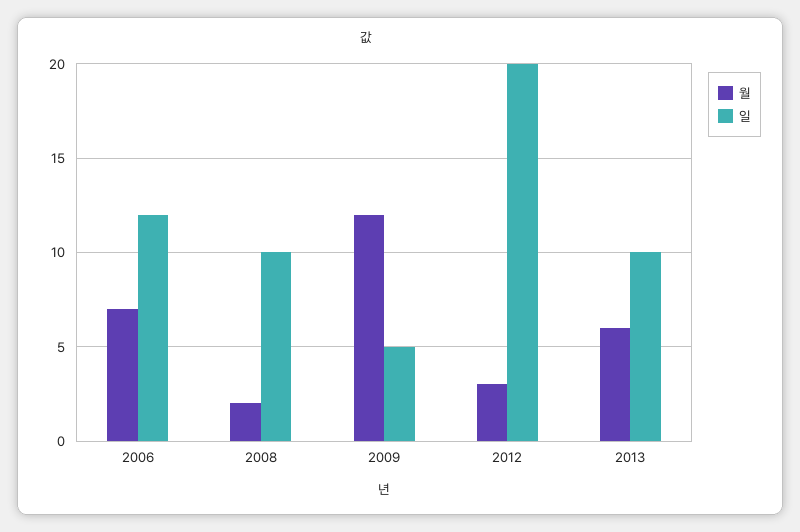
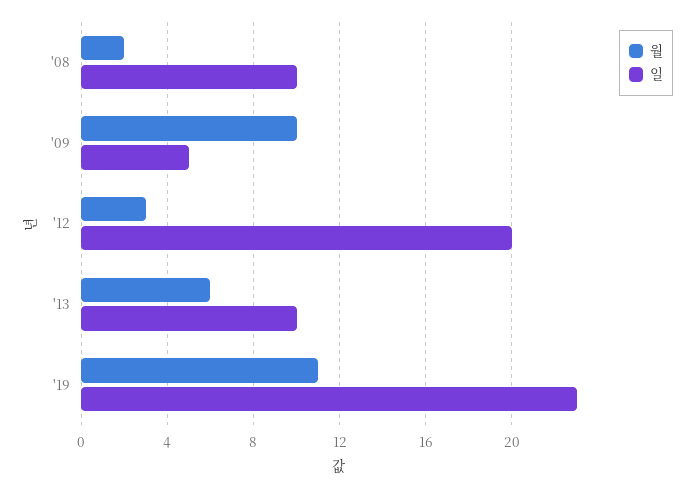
월, 2006: 7 -> none
일, 2006: 12 -> none
월, 2009: 12 -> 10
월, '19: none -> 11
일, '19: none -> 23

